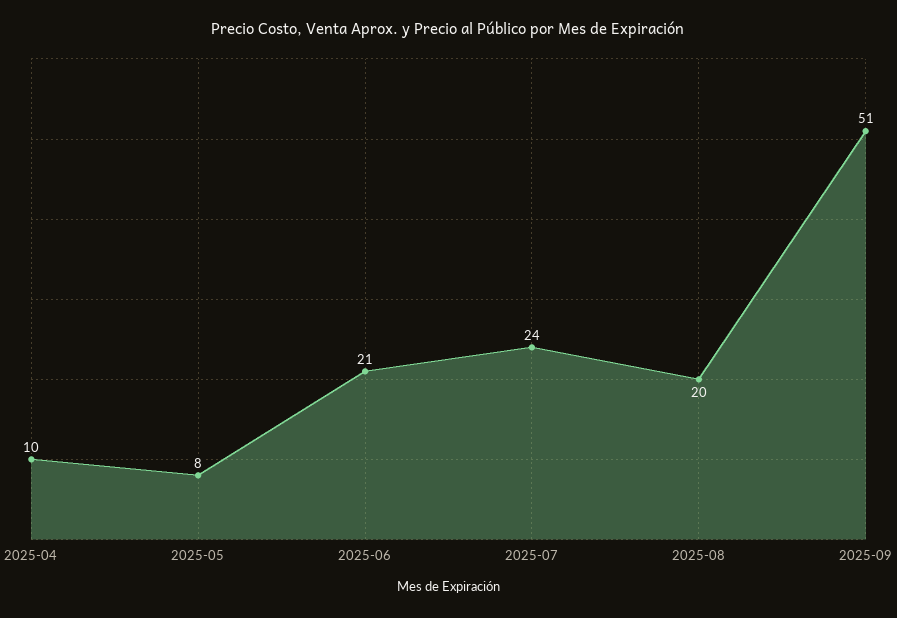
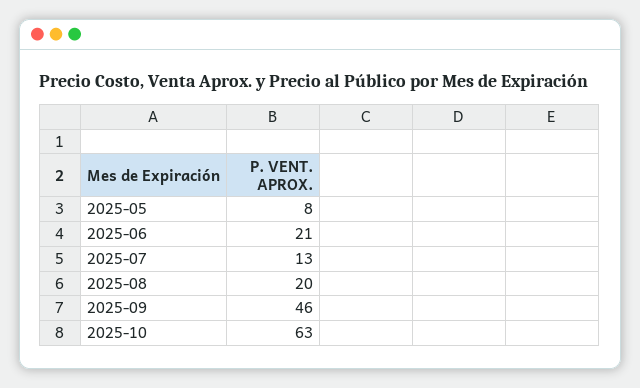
2025-04: 10 -> none
2025-07: 24 -> 13
2025-09: 51 -> 46
2025-10: none -> 63

